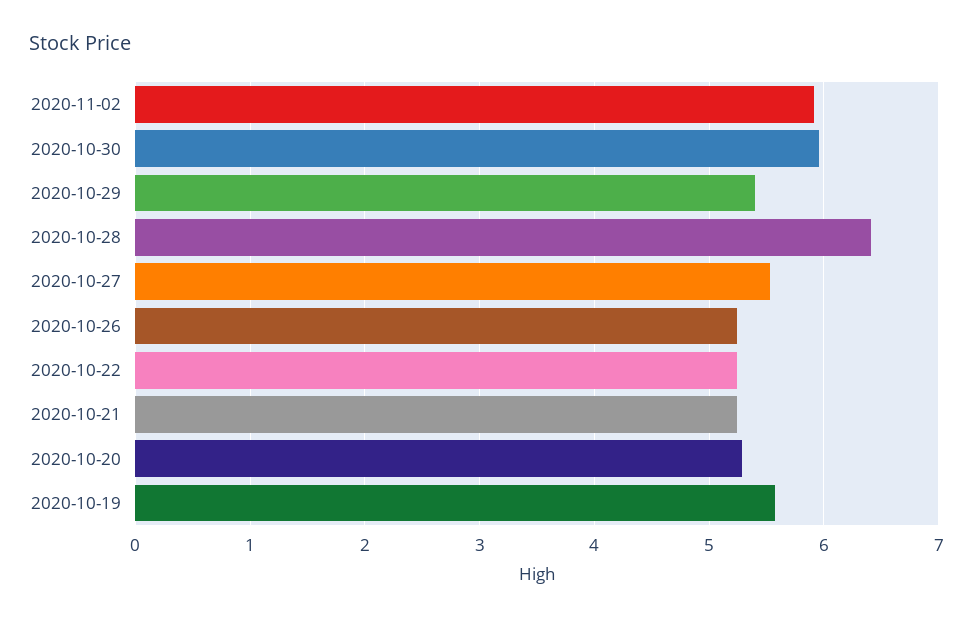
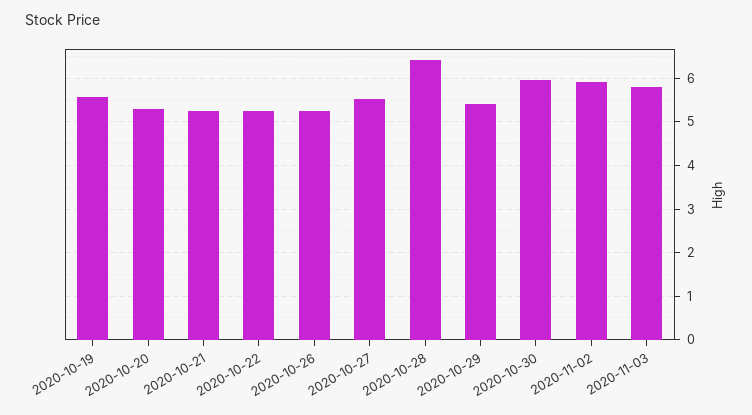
2020-11-03: none -> 5.8

